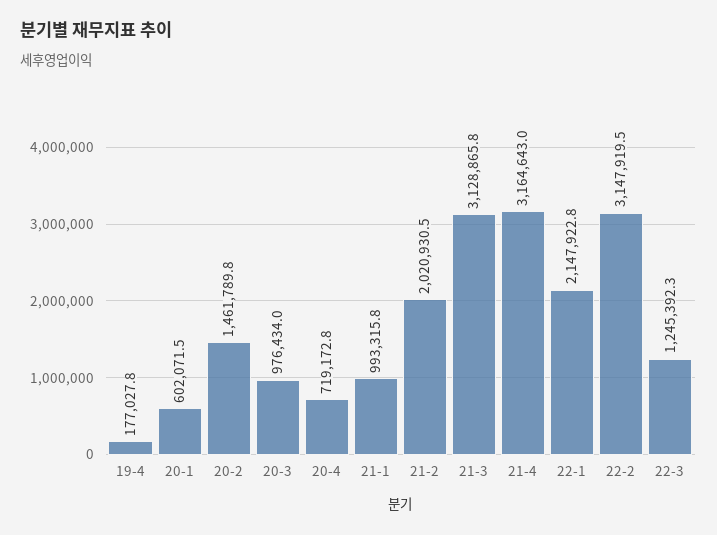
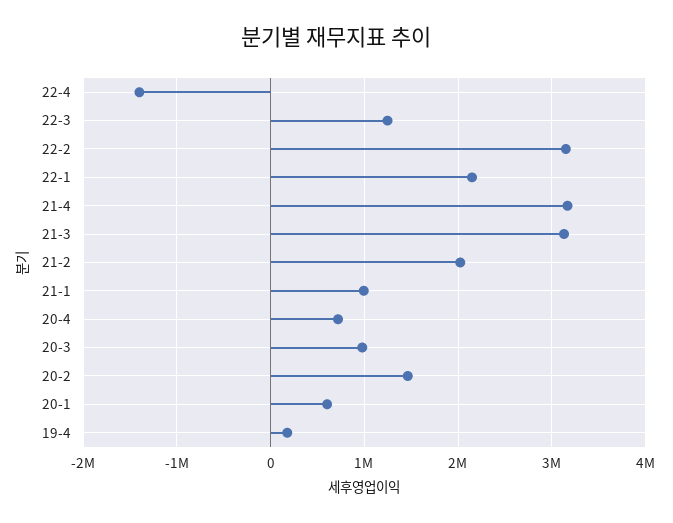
22-4: none -> -1400000

